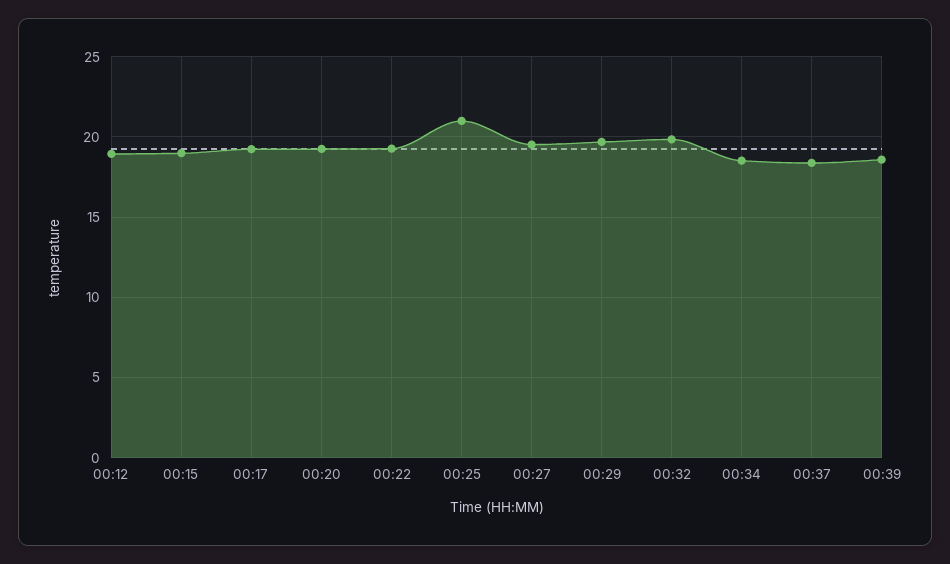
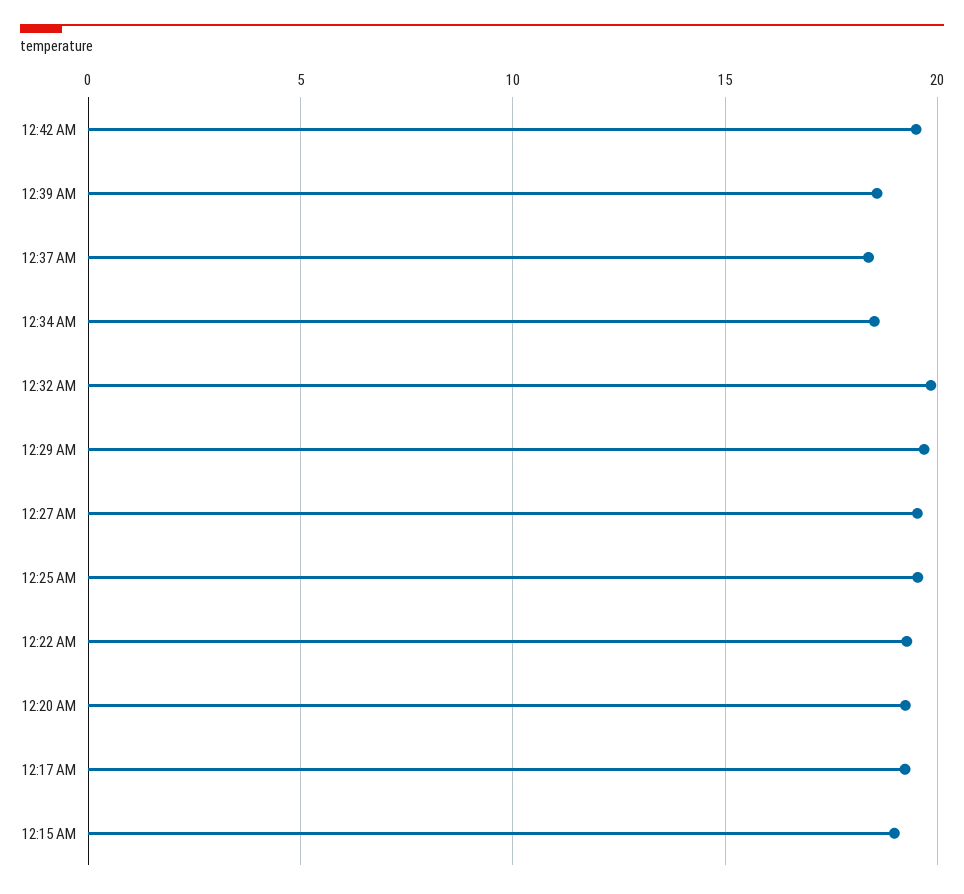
00:12: 19 -> none
00:25: 21 -> 19.5
12:42 AM: none -> 19.5

